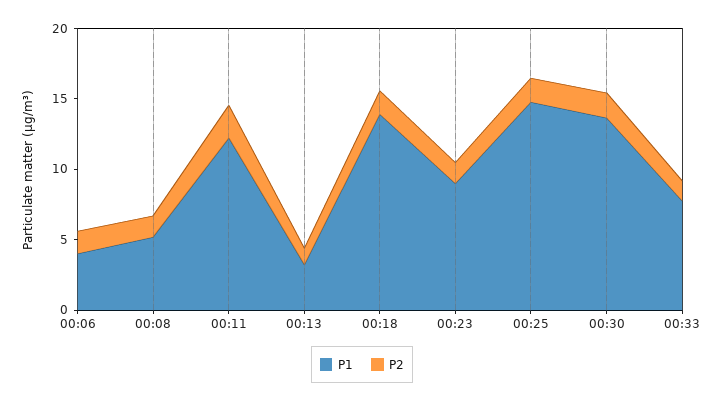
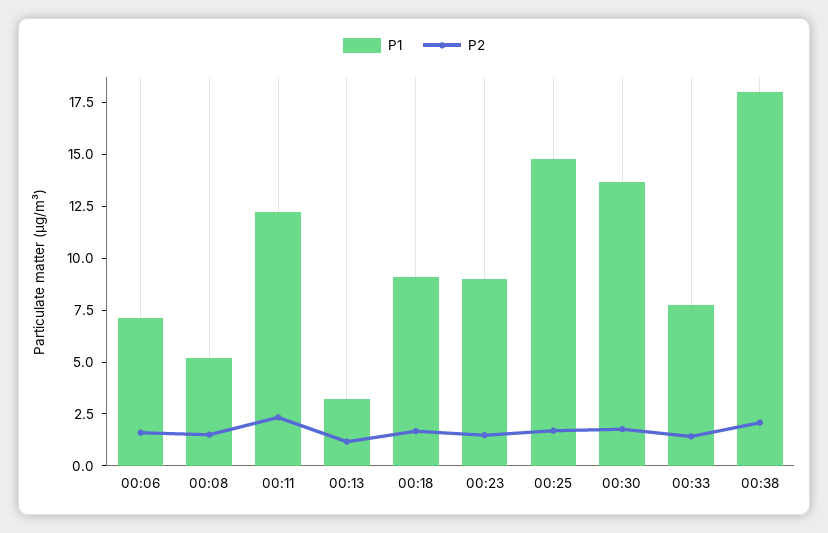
P1, 00:06: 4 -> 7
P1, 00:18: 14 -> 9
P1, 00:38: none -> 18
P2, 00:38: none -> 2

